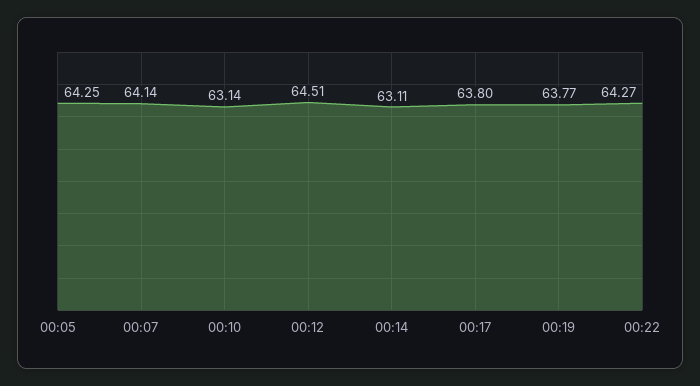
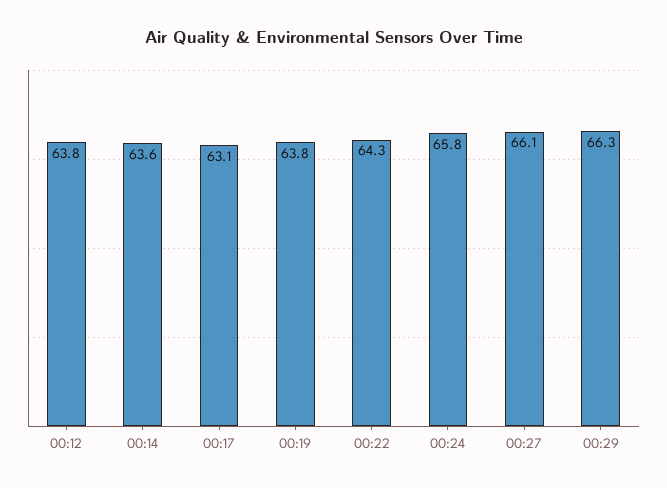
00:05: 64.25 -> none
00:07: 64.14 -> none
00:10: 63.14 -> none
00:12: 64.51 -> 63.8
00:14: 63.11 -> 63.6
00:17: 63.8 -> 63.1
00:24: none -> 65.8
00:27: none -> 66.1
00:29: none -> 66.3

